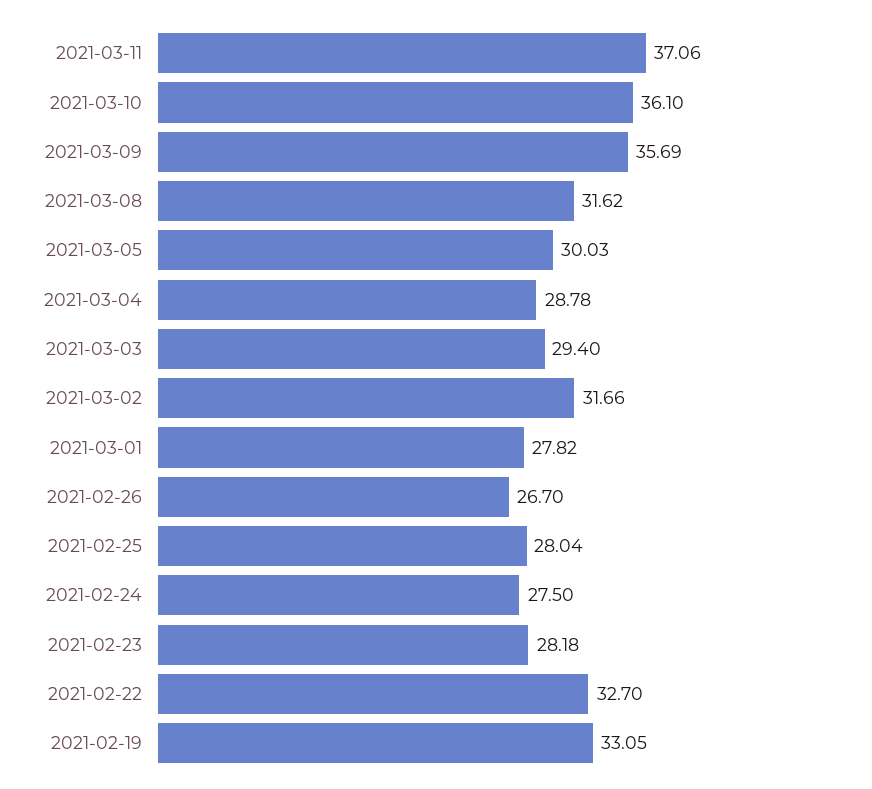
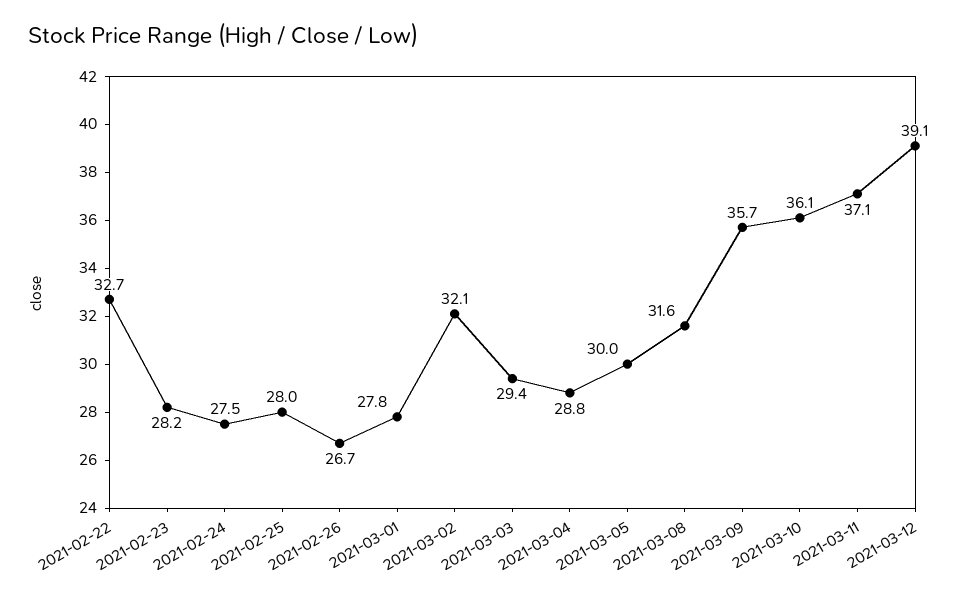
2021-03-02: 31.66 -> 32.1
2021-02-19: 33.05 -> none
2021-03-12: none -> 39.1

